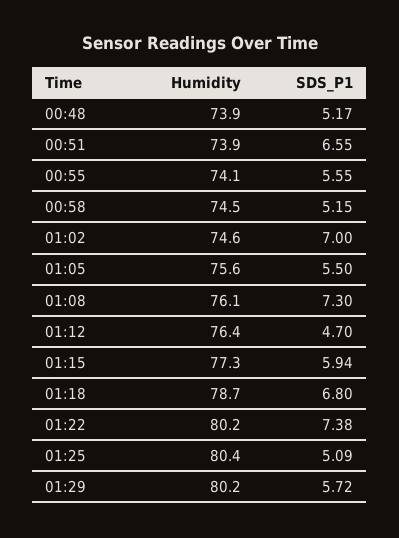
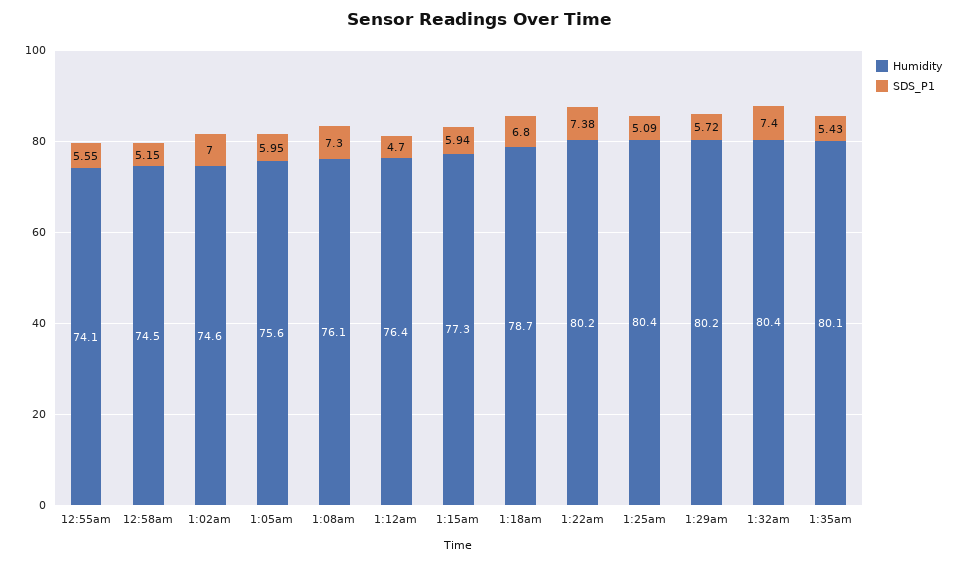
Humidity, 00:48: 73.9 -> none
SDS_P1, 00:48: 5.17 -> none
Humidity, 00:51: 73.9 -> none
SDS_P1, 00:51: 6.55 -> none
SDS_P1, 01:05: 5.5 -> 5.95
Humidity, 1:32am: none -> 80.4
SDS_P1, 1:32am: none -> 7.4
Humidity, 1:35am: none -> 80.1
SDS_P1, 1:35am: none -> 5.43

